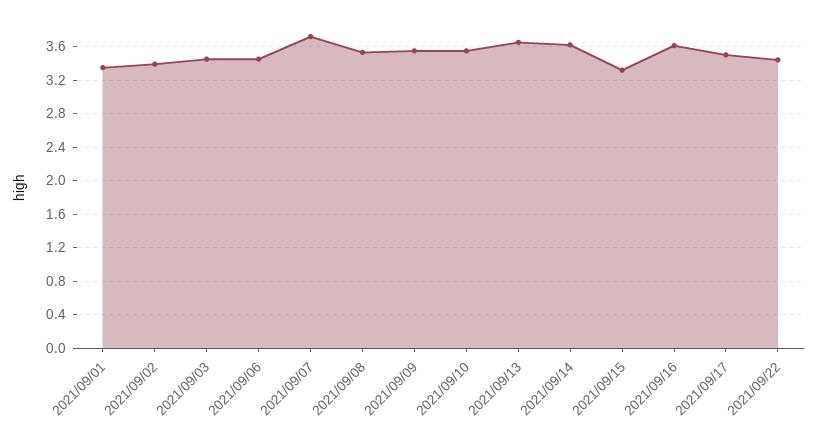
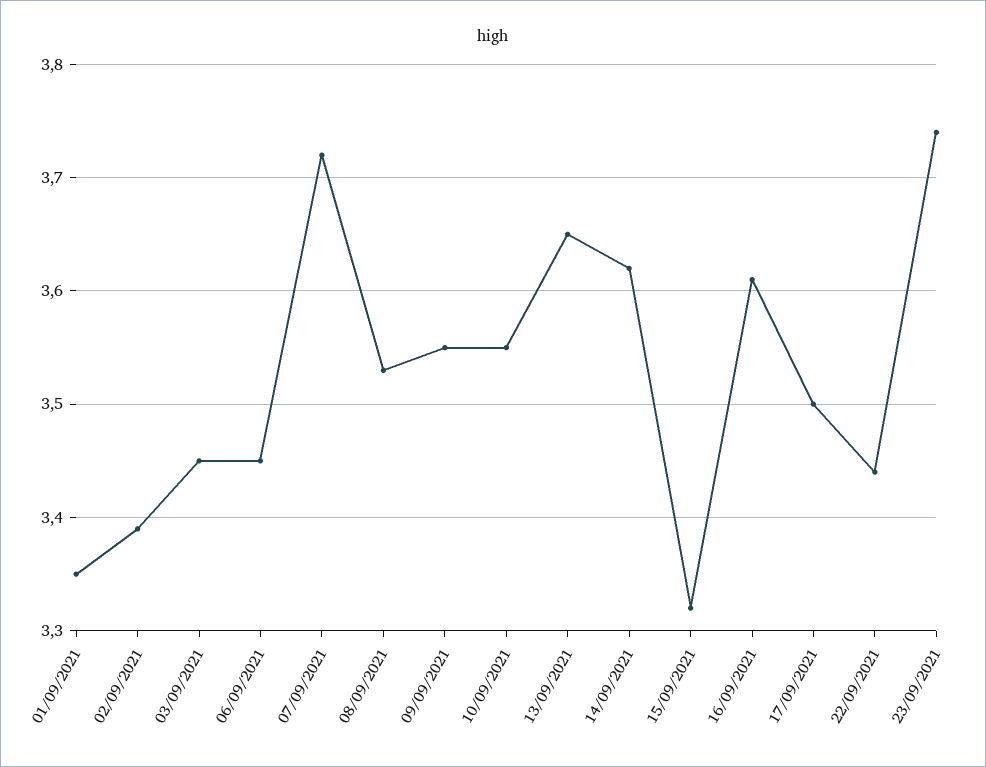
23/09/2021: none -> 3.74

